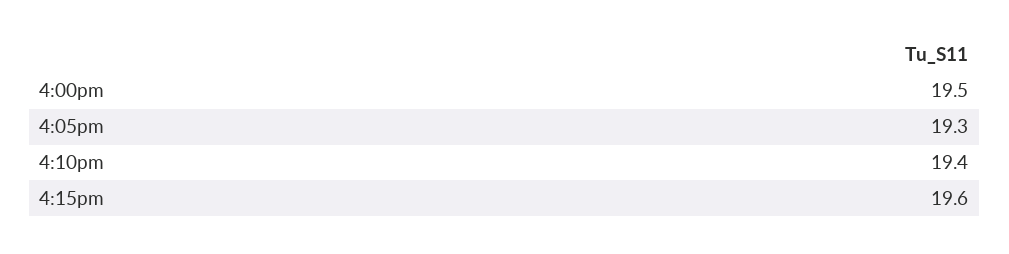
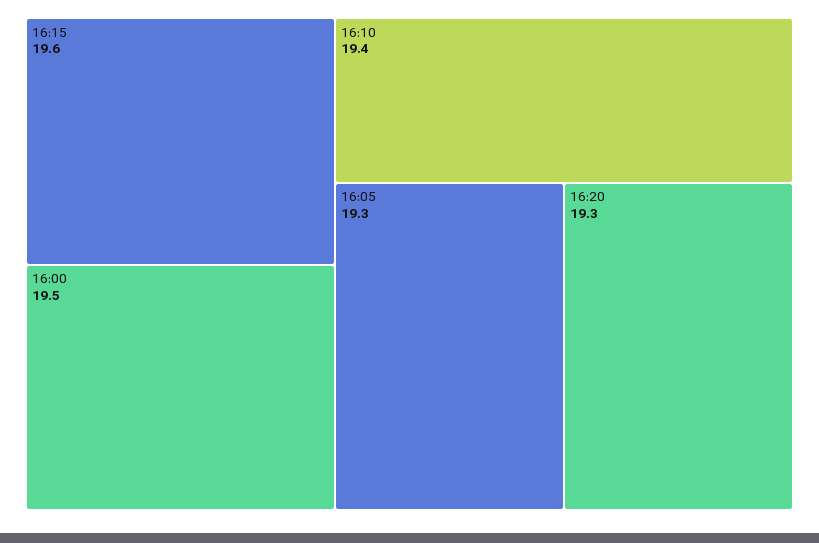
16:20: none -> 19.3

